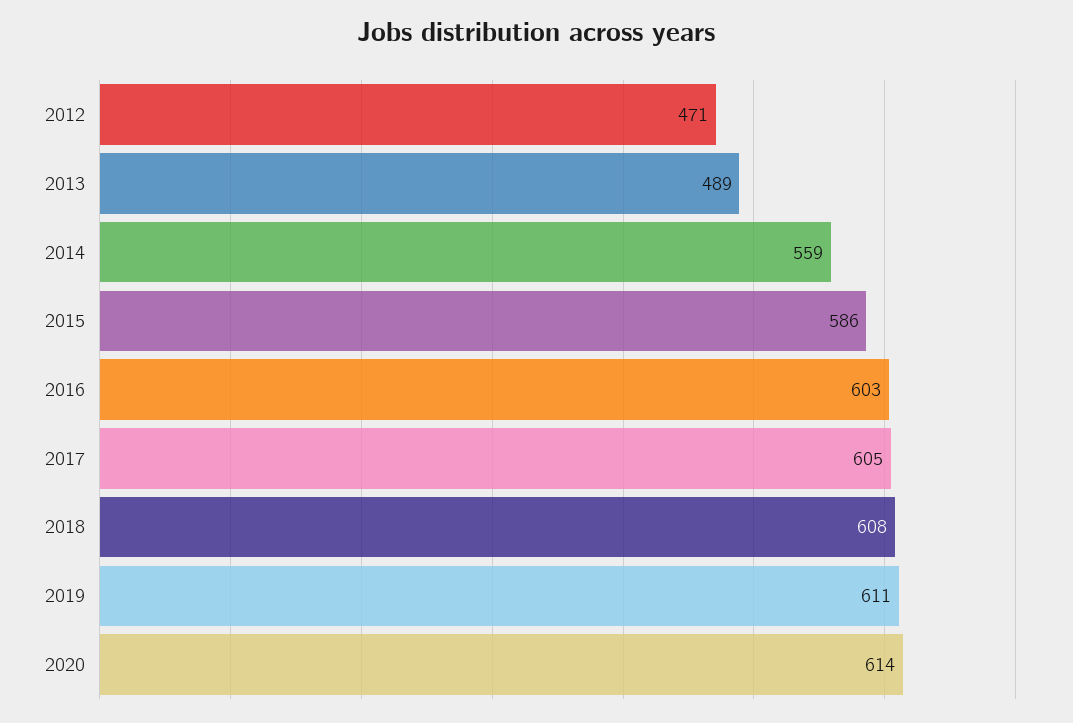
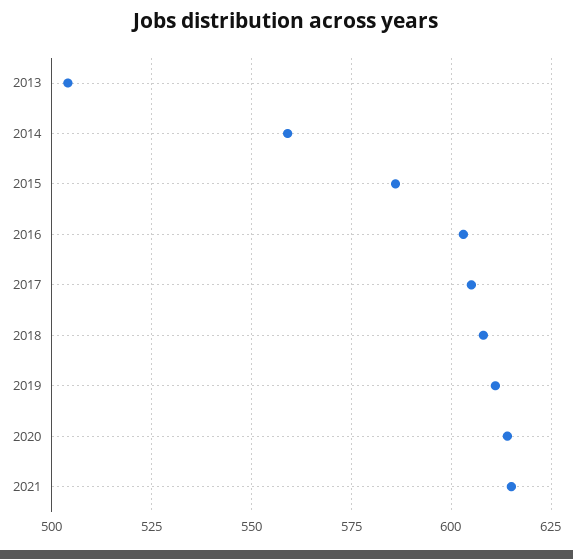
2012: 471 -> none
2013: 489 -> 505
2021: none -> 615

